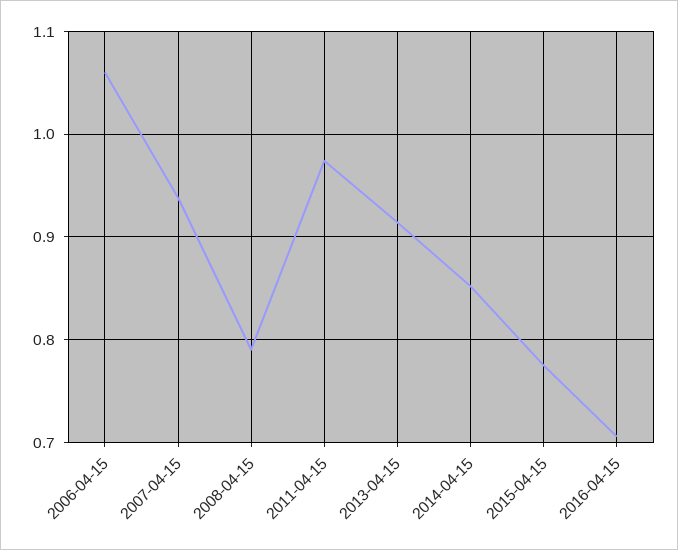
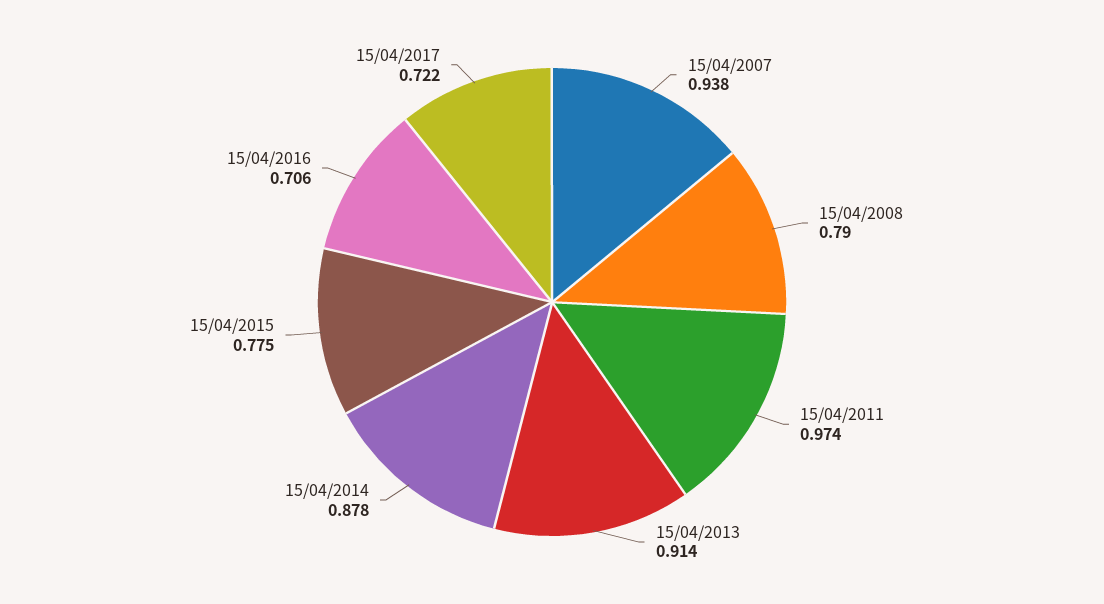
2006-04-15: 1.06 -> none
2014-04-15: 0.85 -> 0.878
15/04/2017: none -> 0.722

